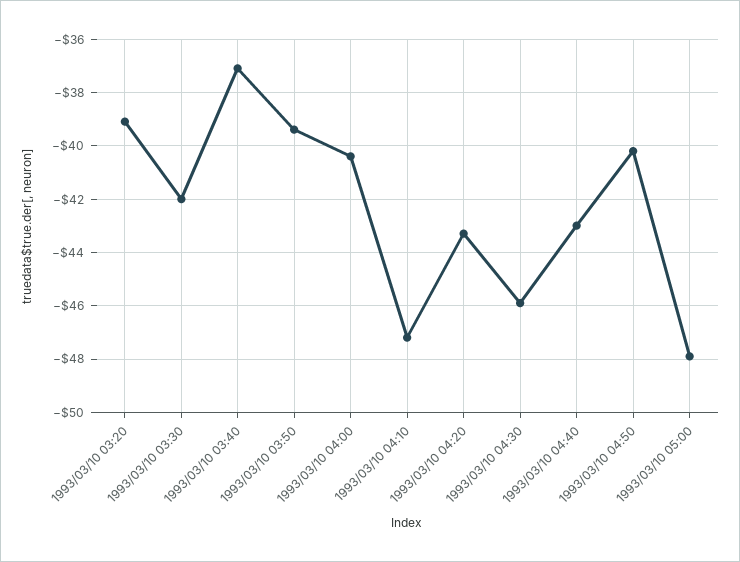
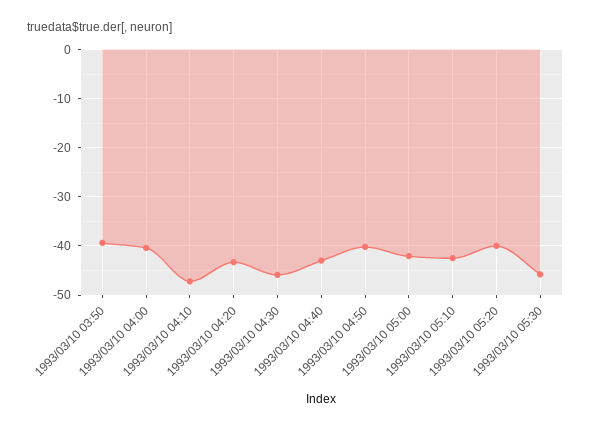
1993/03/10 03:20: -39 -> none
1993/03/10 03:30: -42 -> none
1993/03/10 03:40: -37 -> none
1993/03/10 05:00: -48 -> -42
1993/03/10 05:10: none -> -42
1993/03/10 05:20: none -> -40
1993/03/10 05:30: none -> -46

